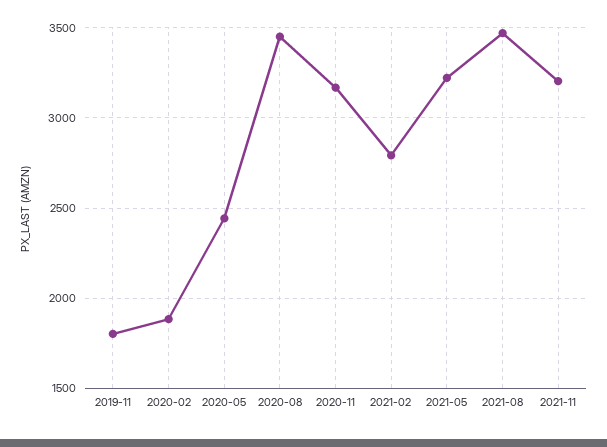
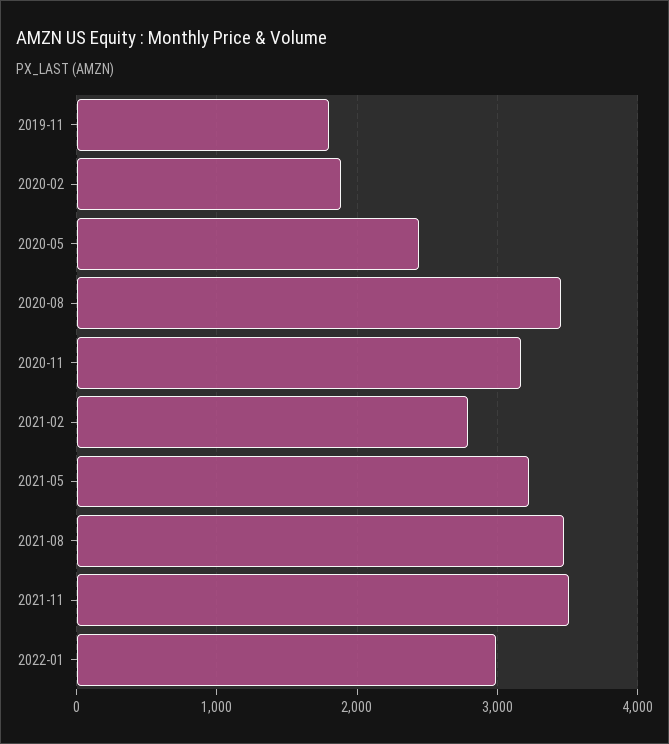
2021-11: 3200 -> 3500
2022-01: none -> 3000

